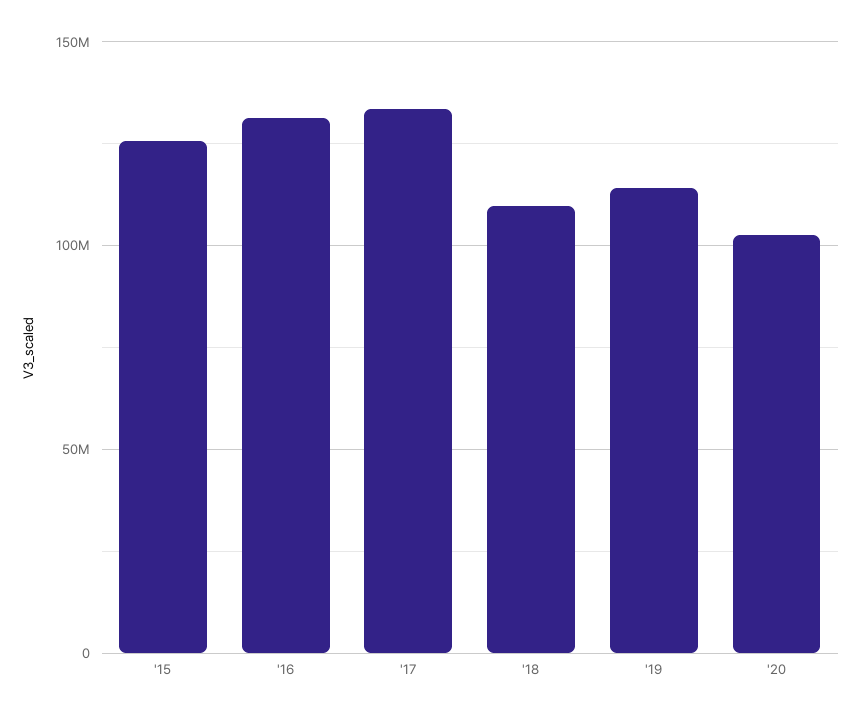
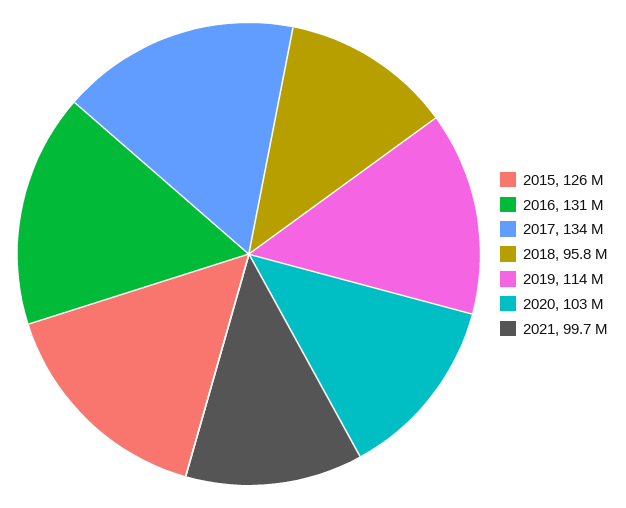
'18: 110000000 -> 95800000
2021: none -> 99700000

